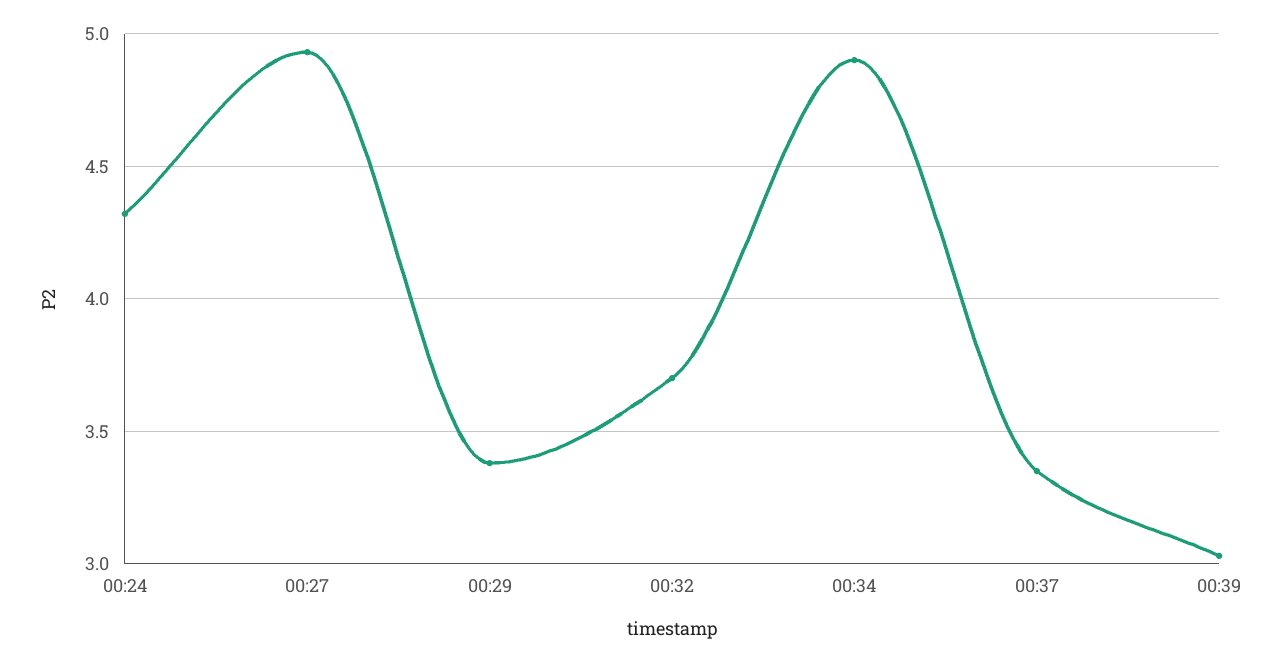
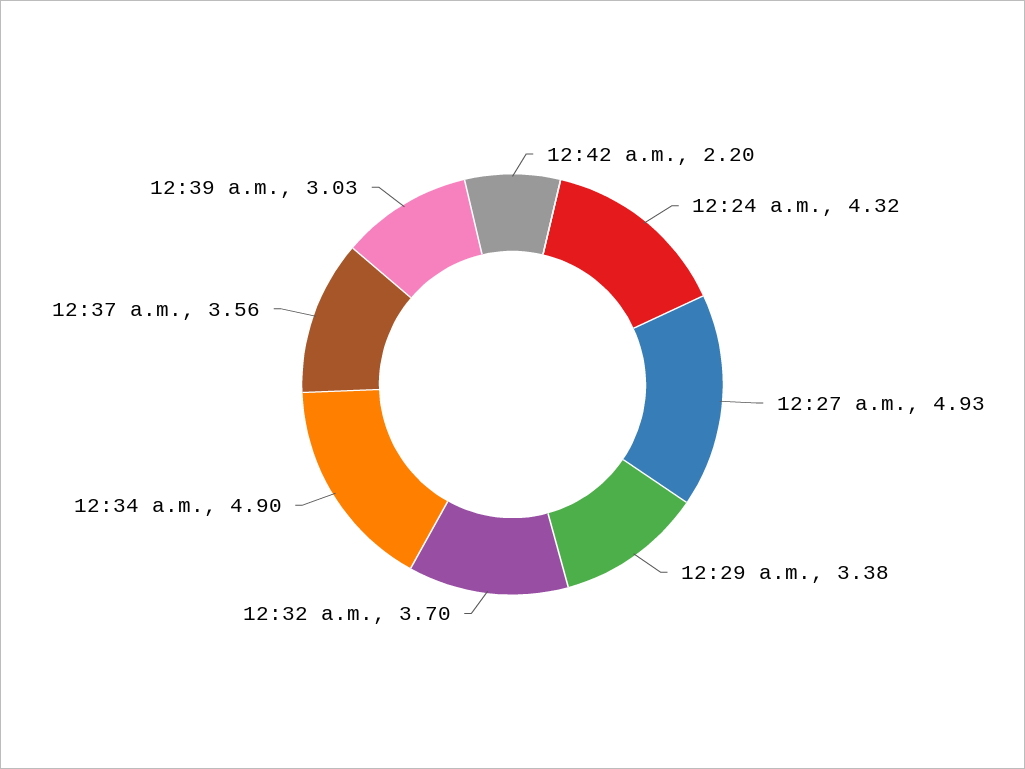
00:37: 3.35 -> 3.56
12:42 a.m.: none -> 2.2

